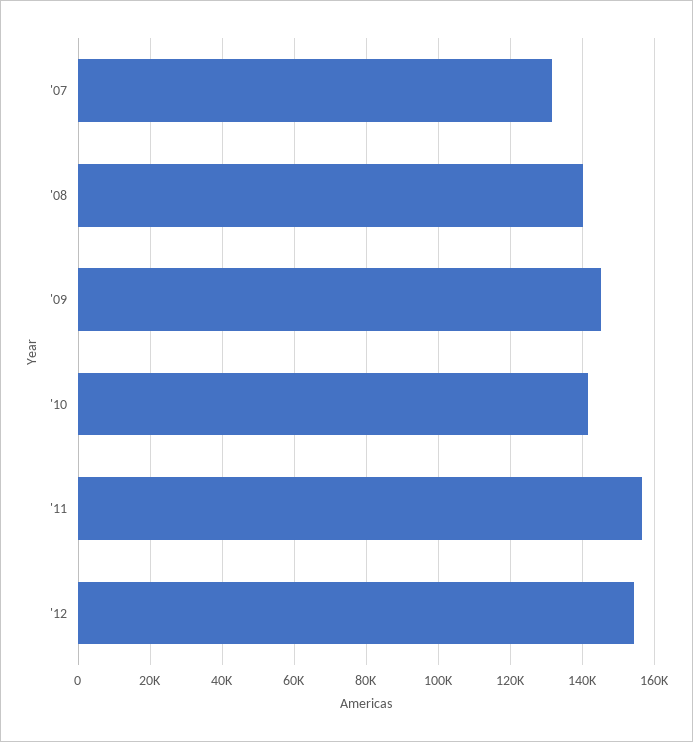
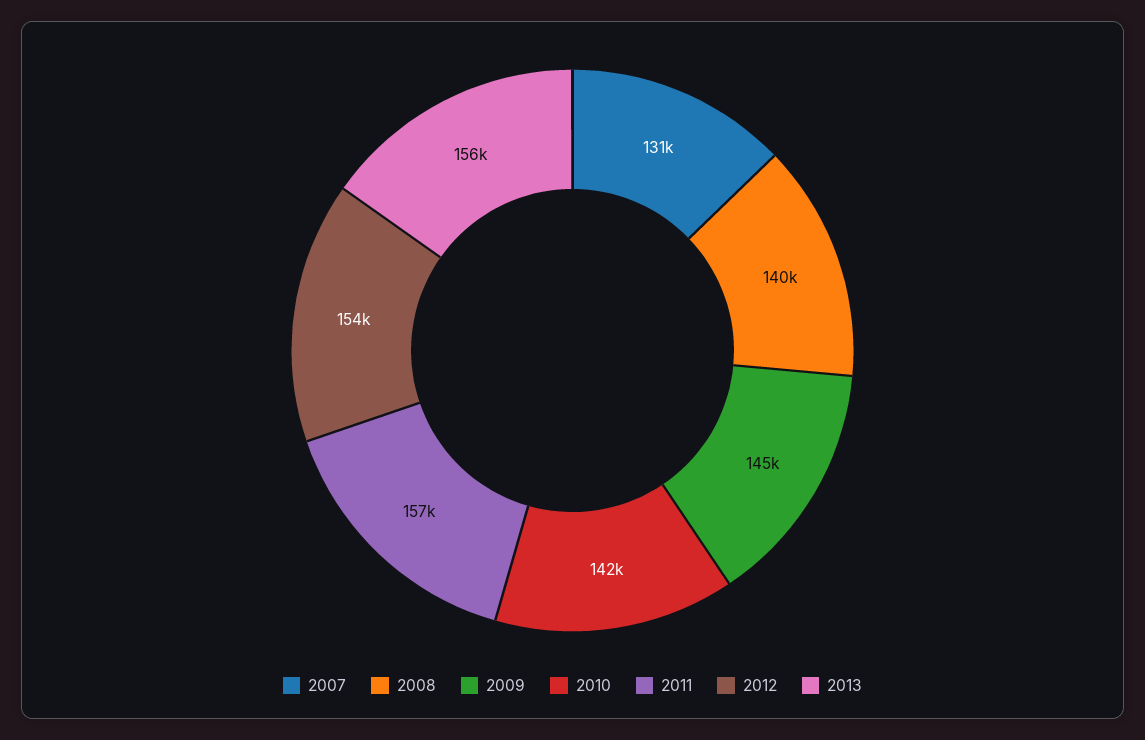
2013: none -> 156000

